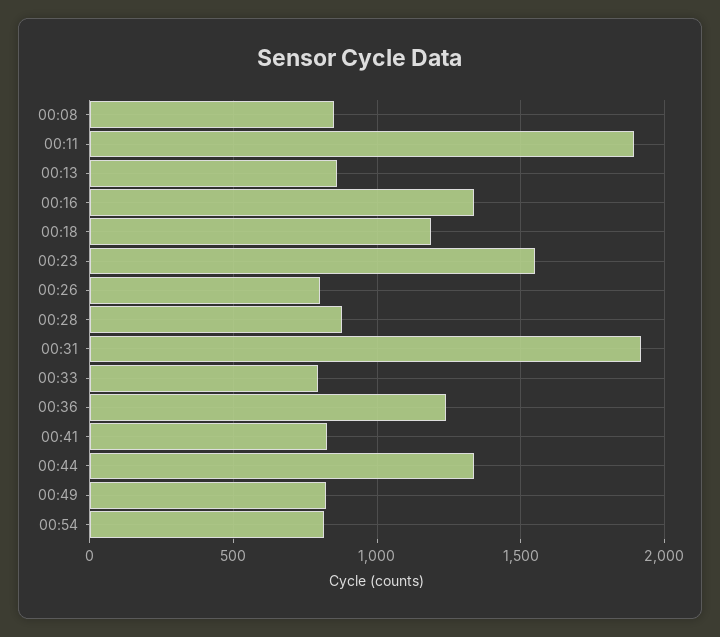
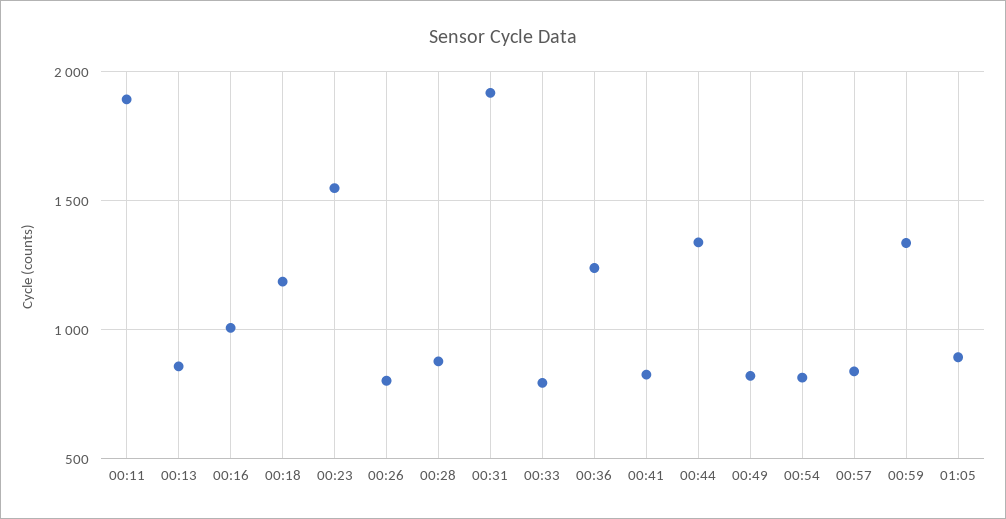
00:08: 850 -> none
00:16: 1350 -> 1000
00:57: none -> 850
00:59: none -> 1350
01:05: none -> 900

